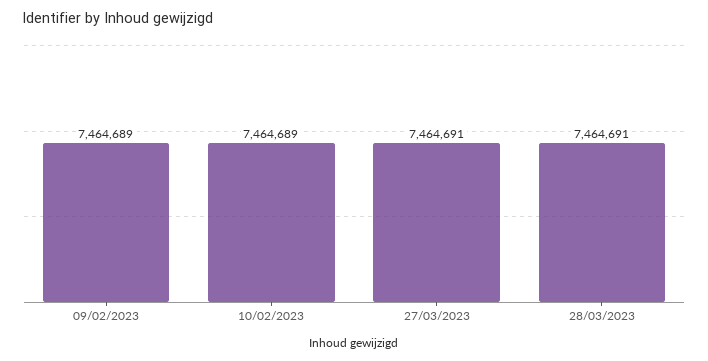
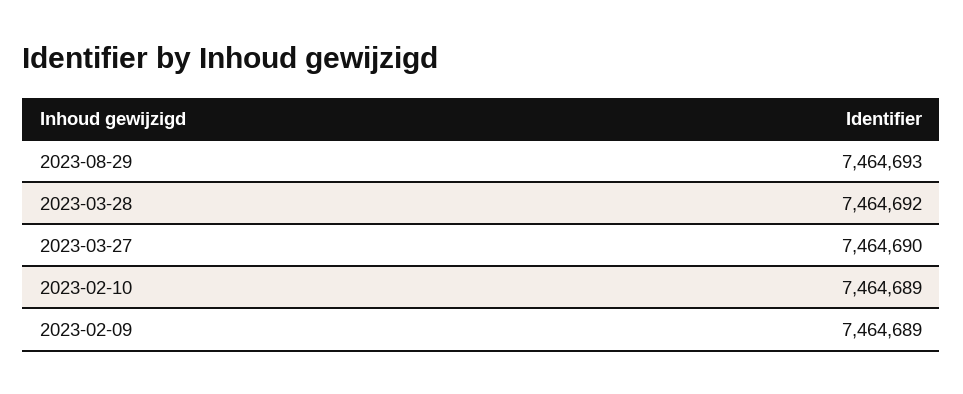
27/03/2023: 7464691 -> 7464690
28/03/2023: 7464691 -> 7464692
2023-08-29: none -> 7464693

